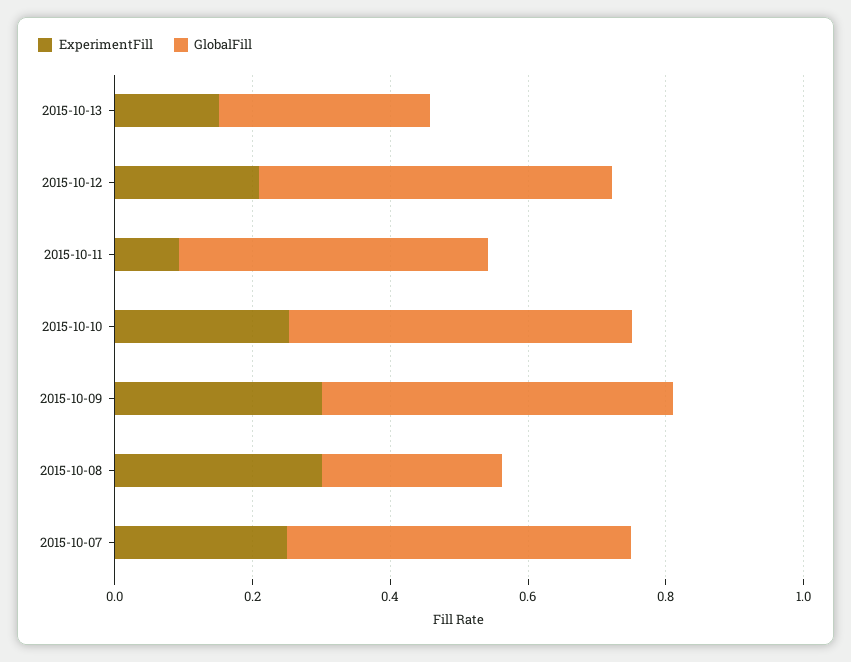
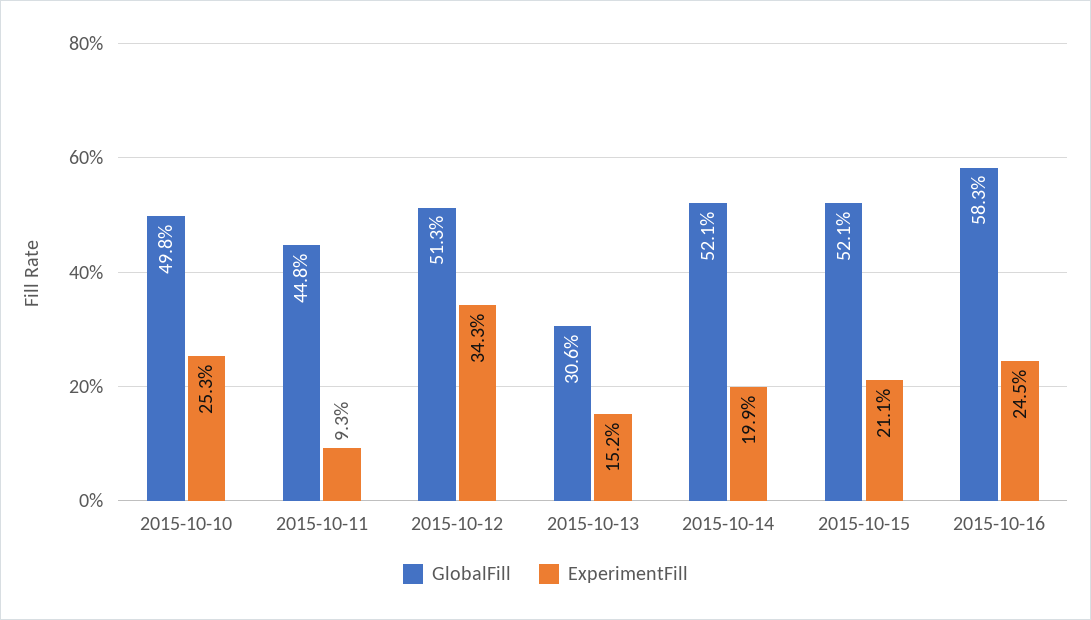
ExperimentFill, 2015-10-12: 0.2 -> 0.343
ExperimentFill, 2015-10-09: 0.3 -> none
GlobalFill, 2015-10-09: 0.5 -> none
ExperimentFill, 2015-10-08: 0.3 -> none
GlobalFill, 2015-10-08: 0.25 -> none
ExperimentFill, 2015-10-07: 0.25 -> none
GlobalFill, 2015-10-07: 0.5 -> none
GlobalFill, 2015-10-14: none -> 0.521
ExperimentFill, 2015-10-14: none -> 0.199
GlobalFill, 2015-10-15: none -> 0.521
ExperimentFill, 2015-10-15: none -> 0.211
GlobalFill, 2015-10-16: none -> 0.583
ExperimentFill, 2015-10-16: none -> 0.245

